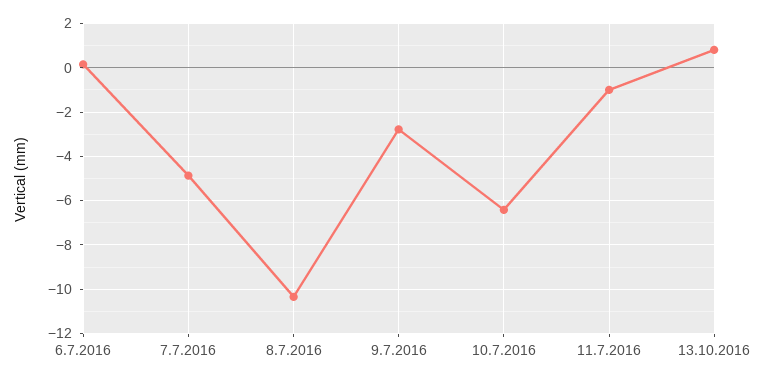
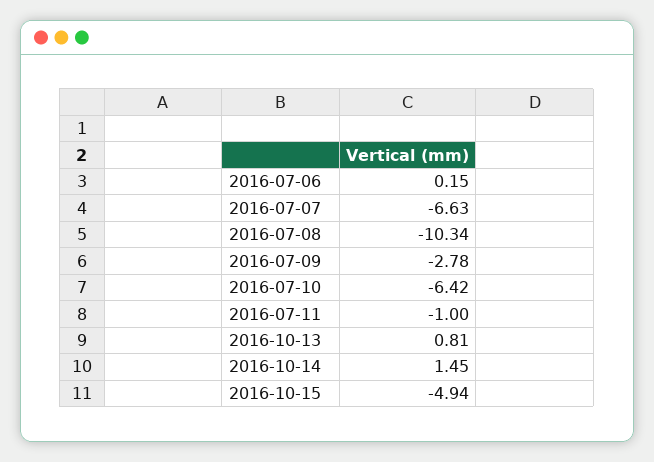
7.7.2016: -5 -> -6.63
2016-10-14: none -> 1.45
2016-10-15: none -> -4.94

